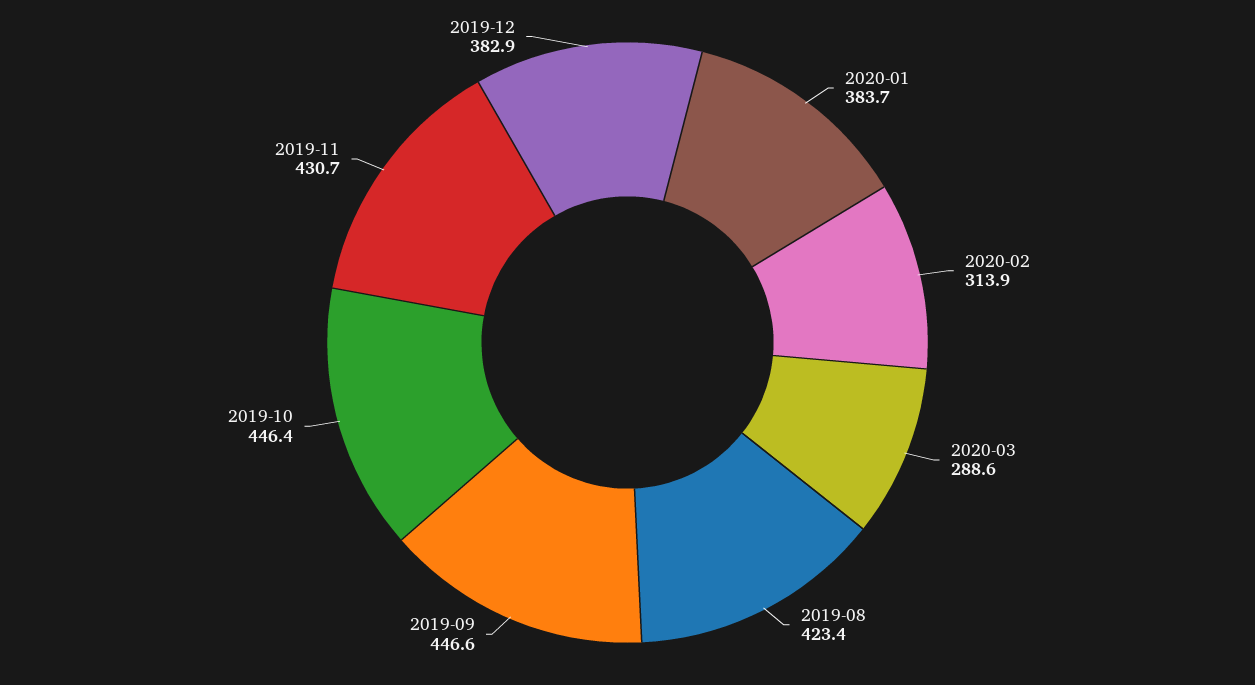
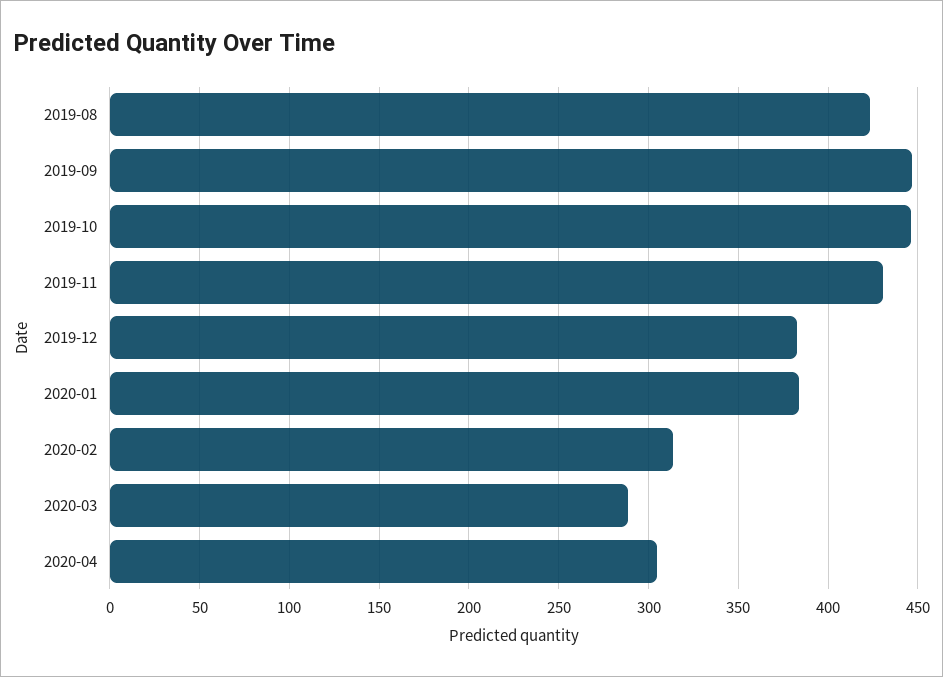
2020-04: none -> 305

